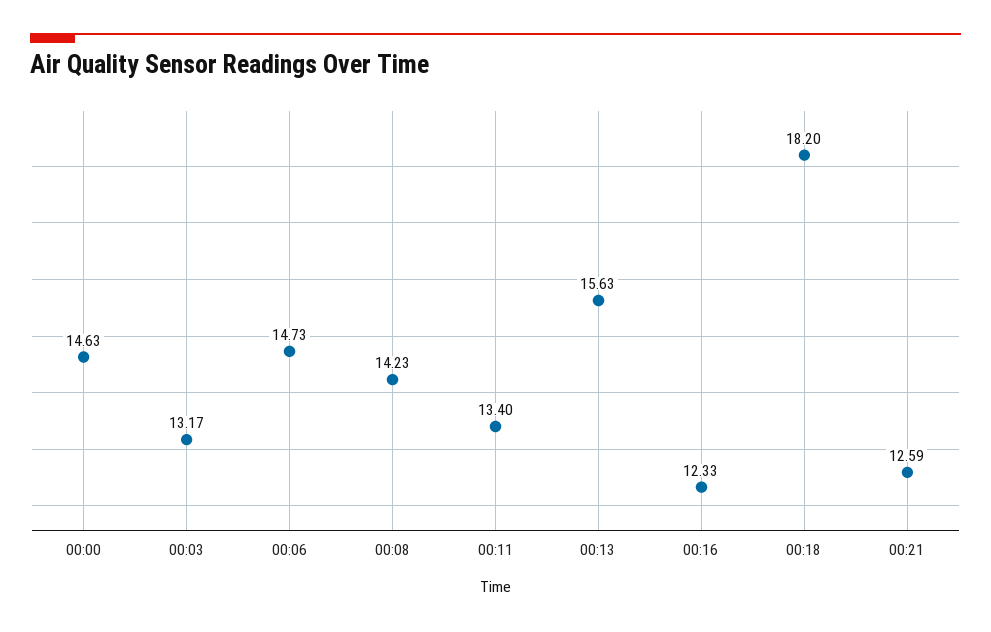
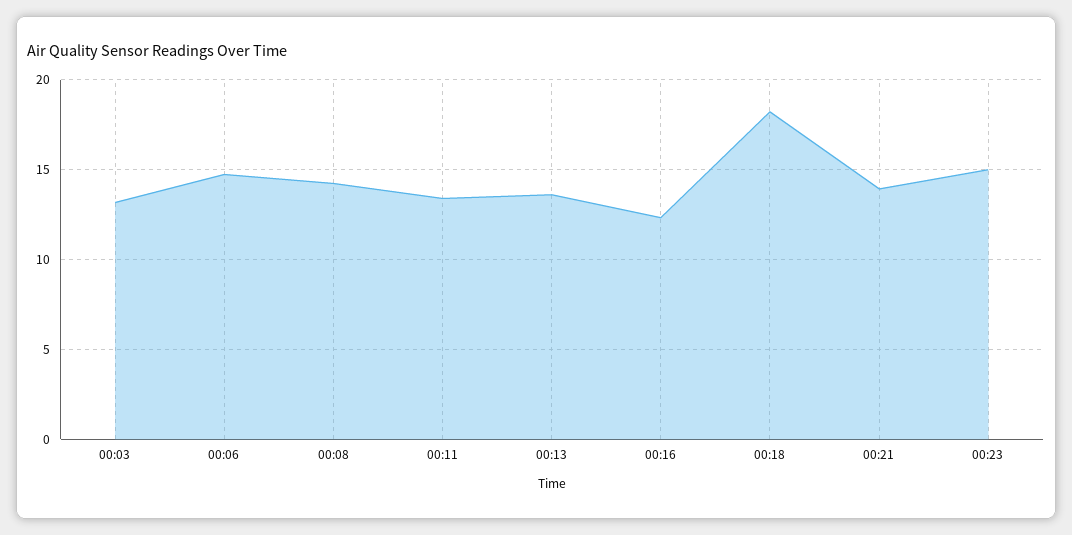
00:00: 14.63 -> none
00:13: 15.63 -> 13.5
00:21: 12.59 -> 14
00:23: none -> 15

